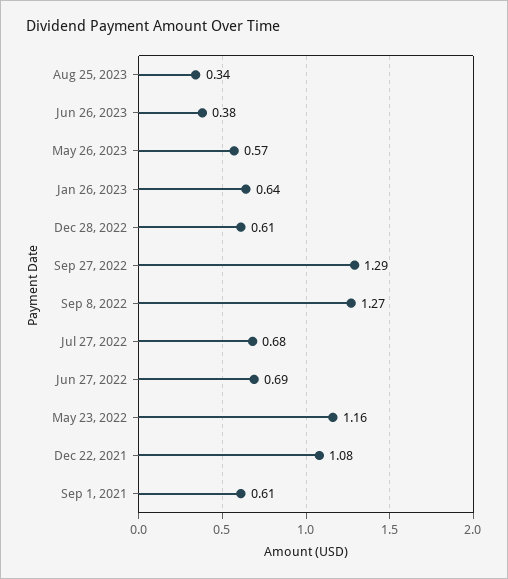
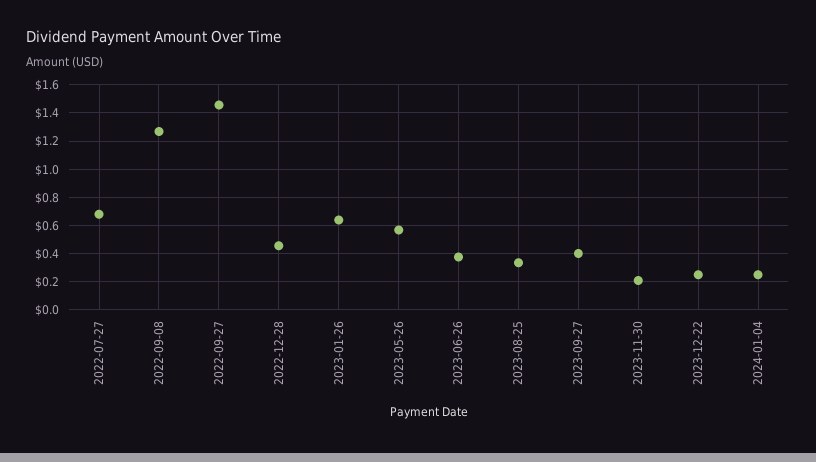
Dec 28, 2022: 0.61 -> 0.45
Sep 27, 2022: 1.29 -> 1.45
Jun 27, 2022: 0.69 -> none
May 23, 2022: 1.16 -> none
Dec 22, 2021: 1.08 -> none
Sep 1, 2021: 0.61 -> none
2023-09-27: none -> 0.4
2023-11-30: none -> 0.2
2023-12-22: none -> 0.25
2024-01-04: none -> 0.25

